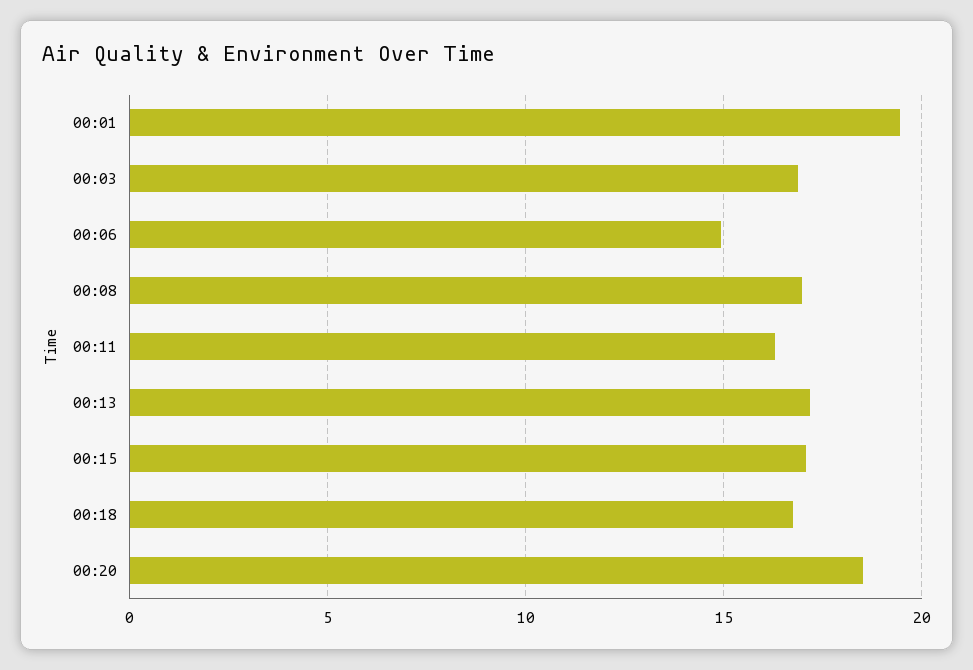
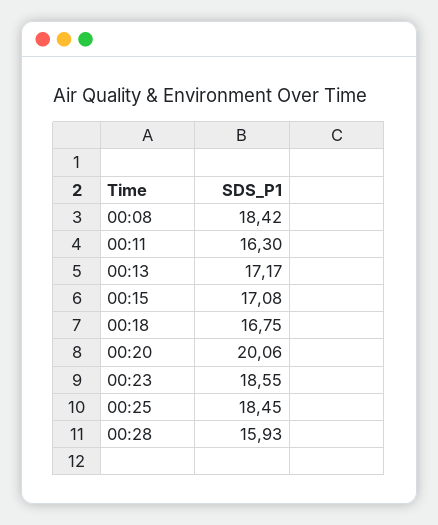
00:01: 19.5 -> none
00:03: 17 -> none
00:06: 15 -> none
00:08: 17 -> 18.42
00:20: 18.5 -> 20.06
00:23: none -> 18.55
00:25: none -> 18.45
00:28: none -> 15.93

